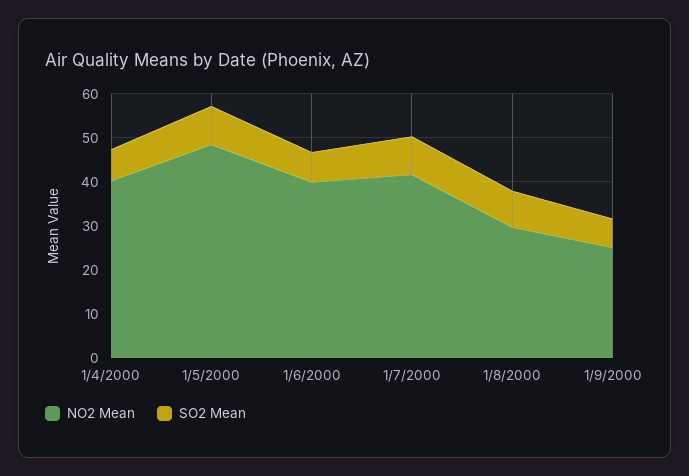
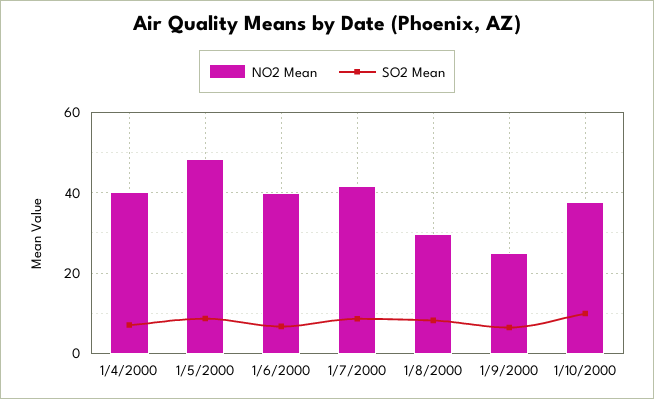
NO2 Mean, 1/10/2000: none -> 38
SO2 Mean, 1/10/2000: none -> 10

